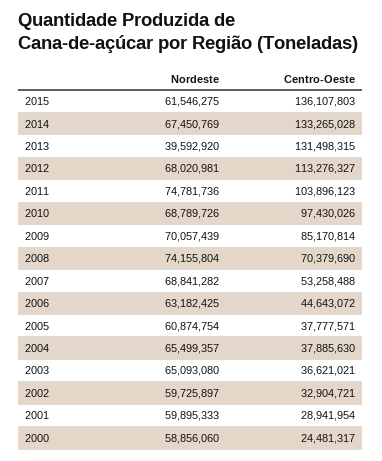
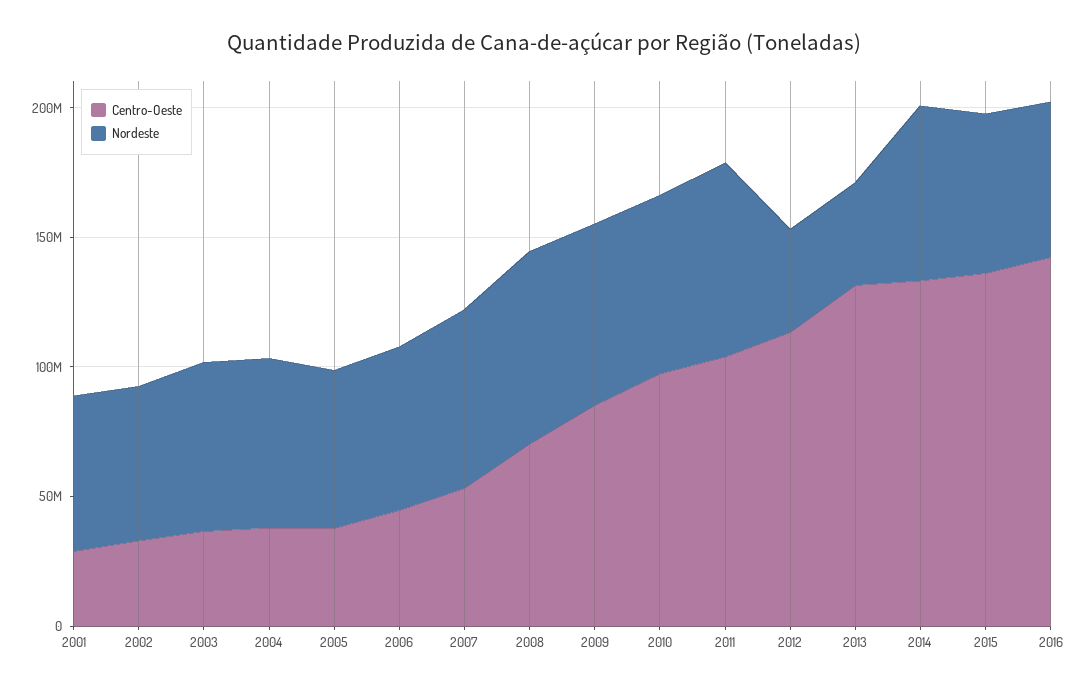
Nordeste, 2012: 68020981 -> 40000000
Nordeste, 2000: 58856060 -> none
Centro-Oeste, 2000: 24481317 -> none
Centro-Oeste, 2016: none -> 140000000
Nordeste, 2016: none -> 60000000

